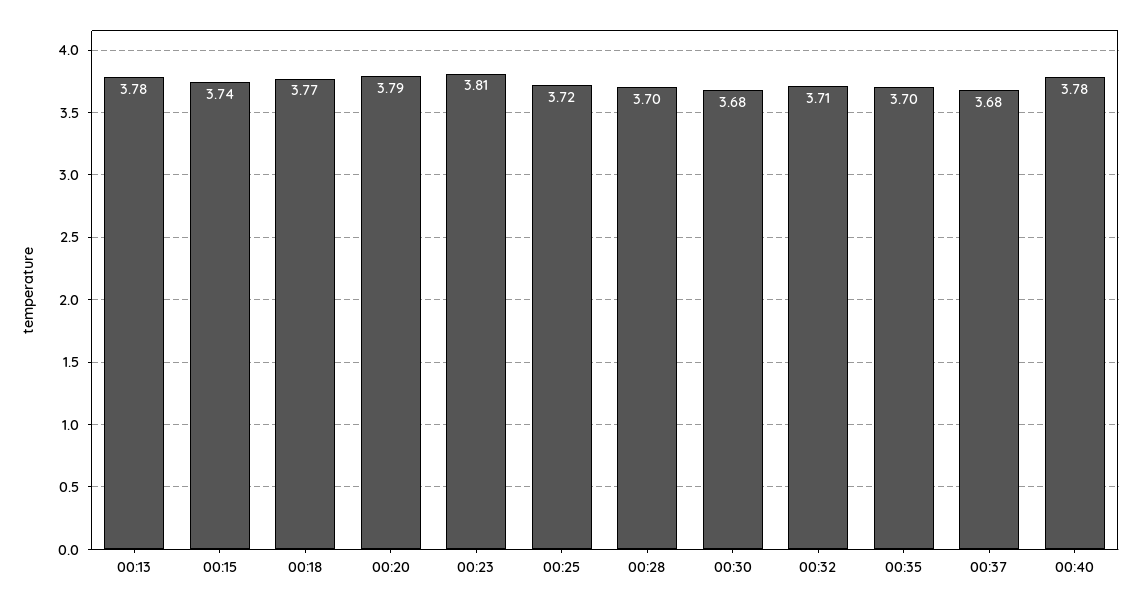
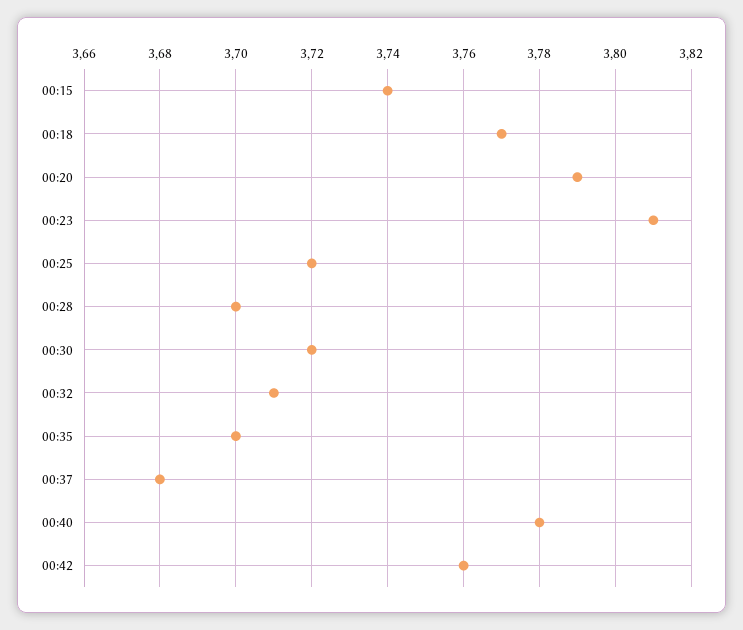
00:13: 3.78 -> none
00:30: 3.68 -> 3.72
00:42: none -> 3.76

